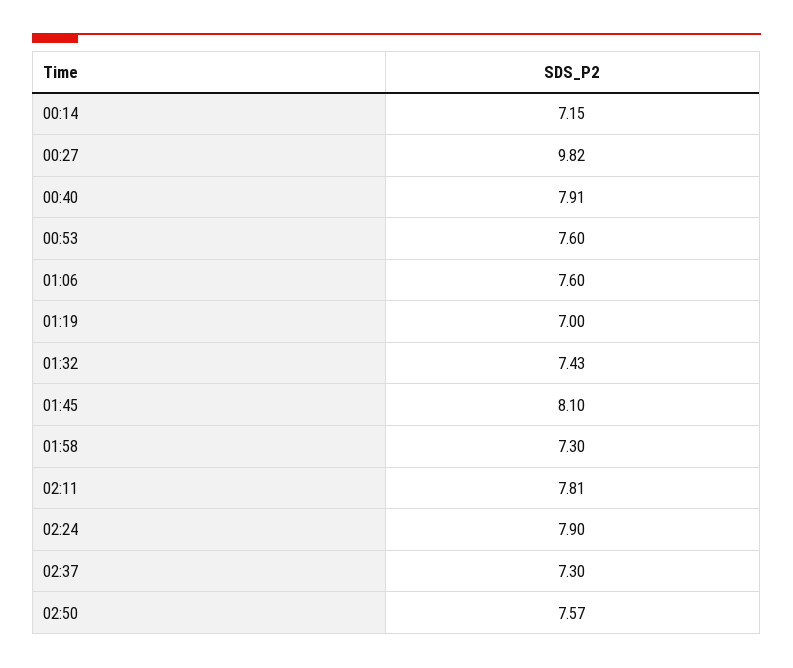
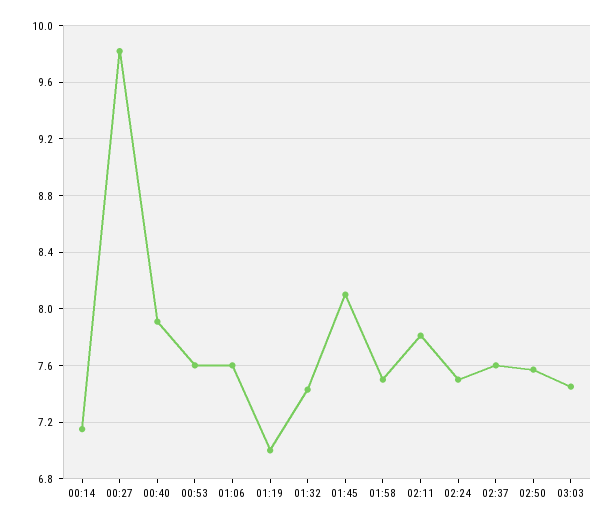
01:58: 7.3 -> 7.5
02:24: 7.9 -> 7.5
02:37: 7.3 -> 7.6
03:03: none -> 7.45

